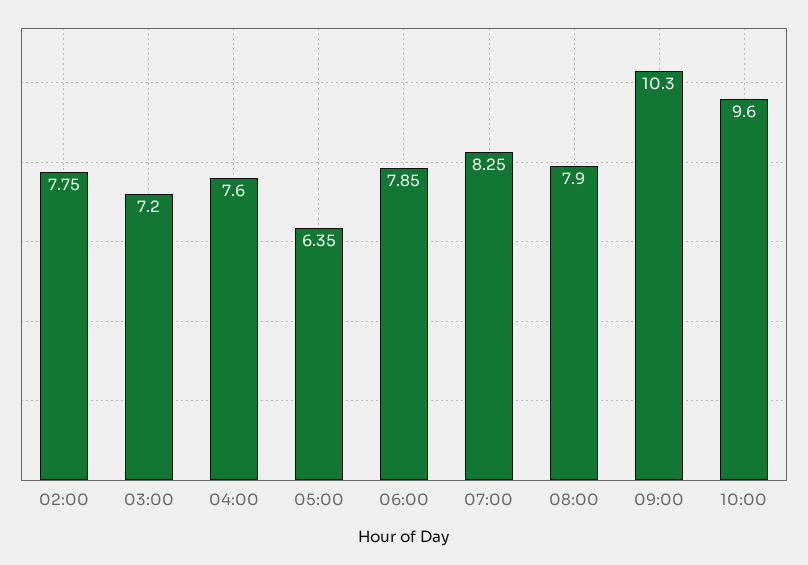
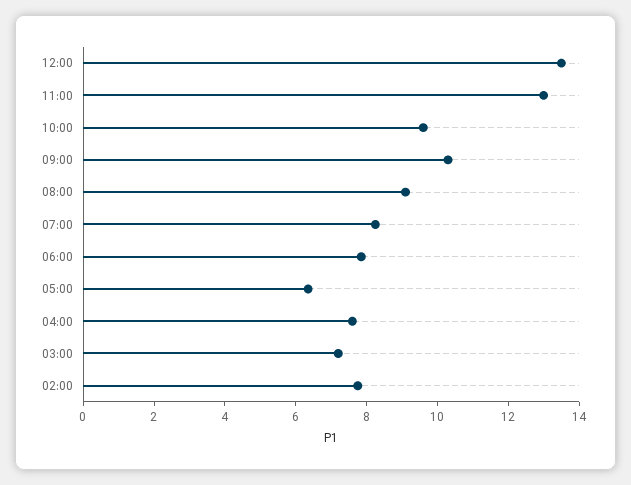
08:00: 7.9 -> 9
12:00: none -> 13.5
11:00: none -> 13

